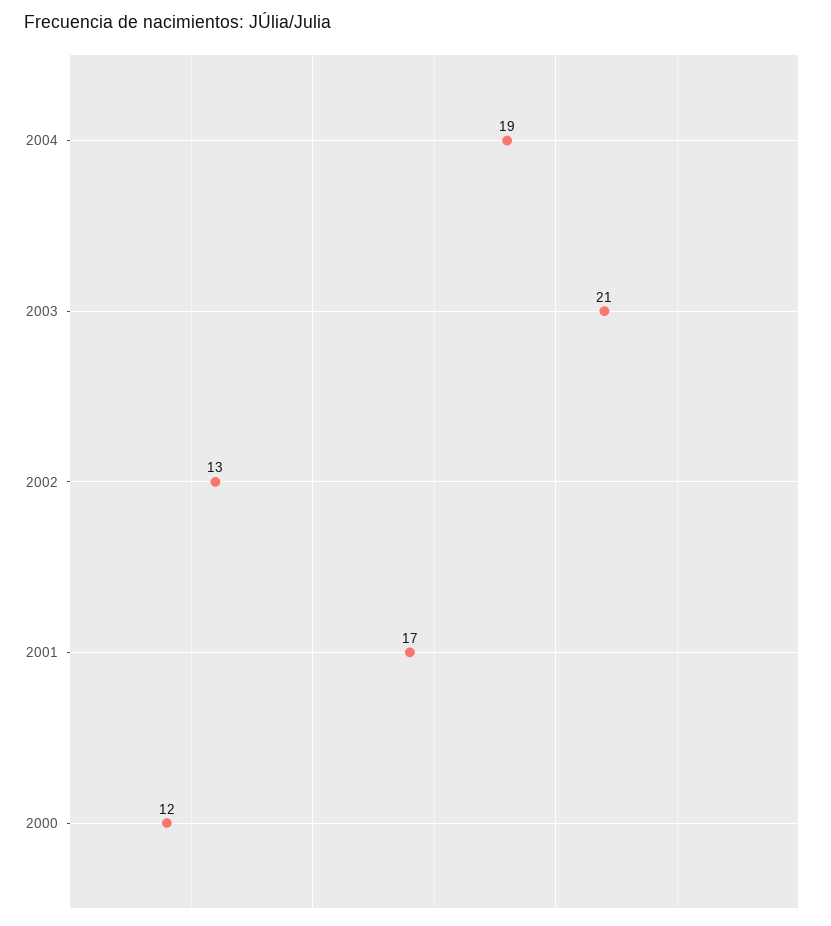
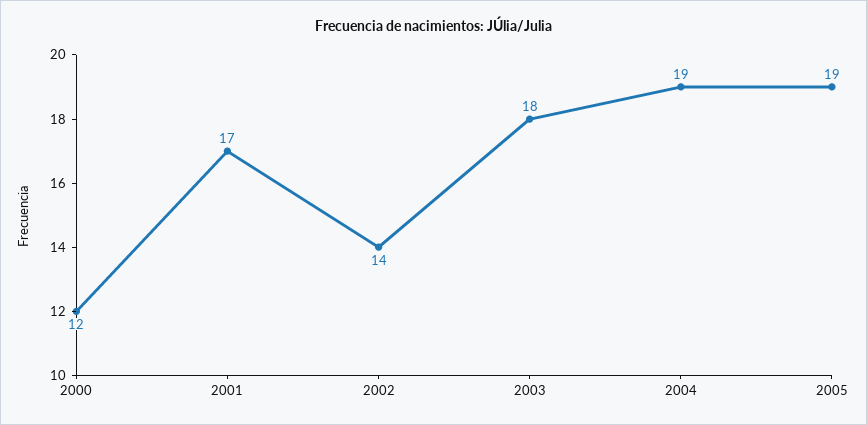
2003: 21 -> 18
2002: 13 -> 14
2005: none -> 19

